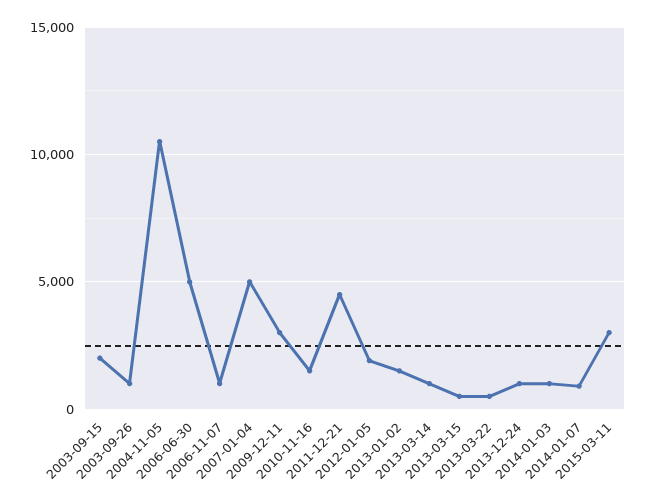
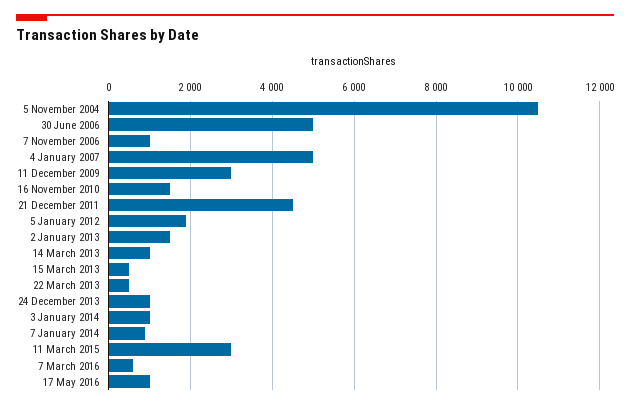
2003-09-15: 2000 -> none
2003-09-26: 1000 -> none
7 March 2016: none -> 600
17 May 2016: none -> 1000

